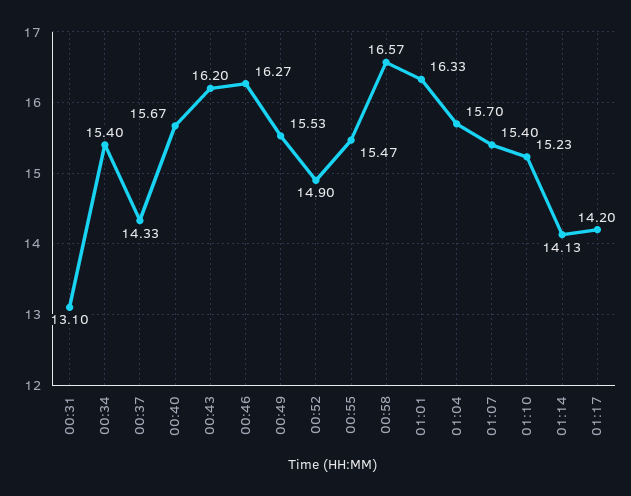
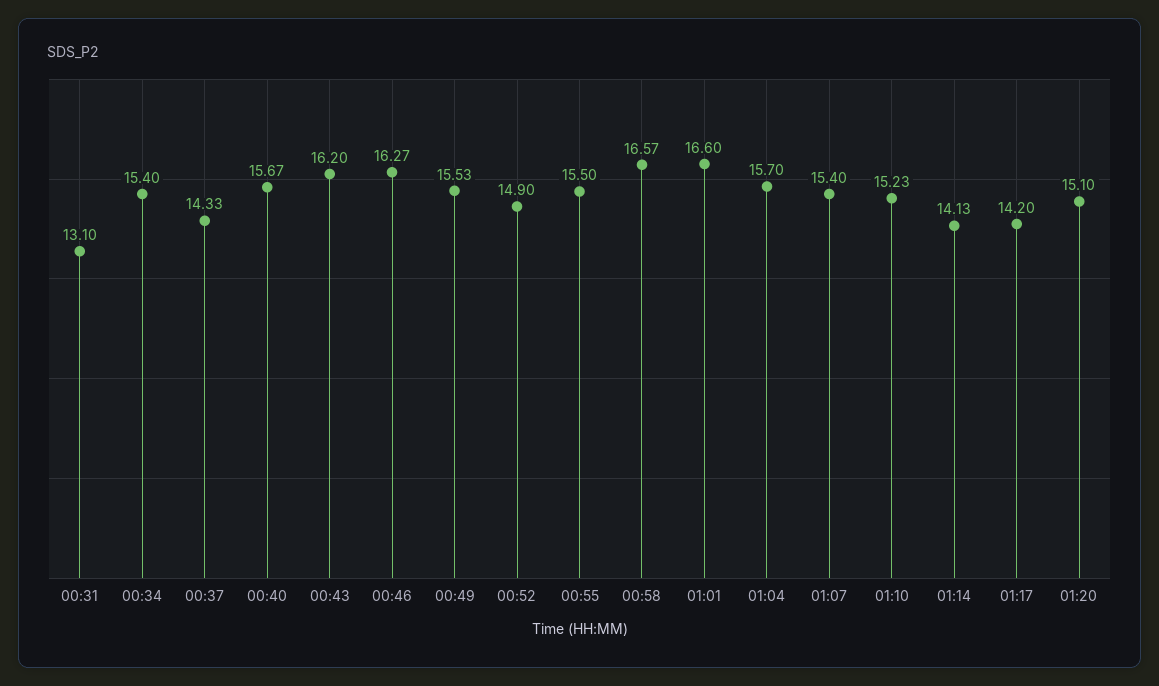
00:55: 15.47 -> 15.5
01:01: 16.33 -> 16.6
01:20: none -> 15.1

